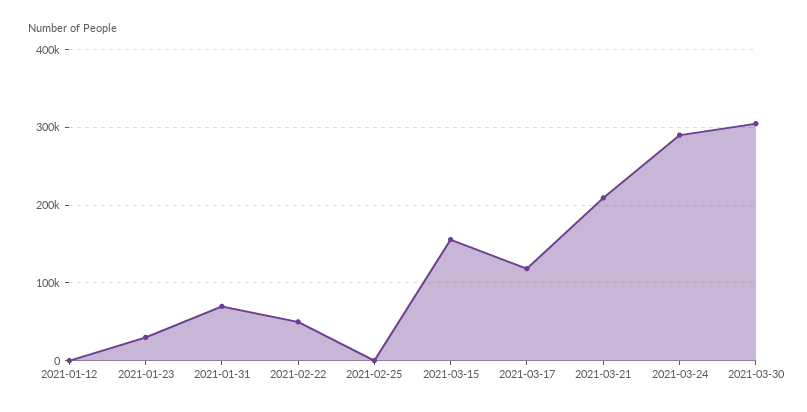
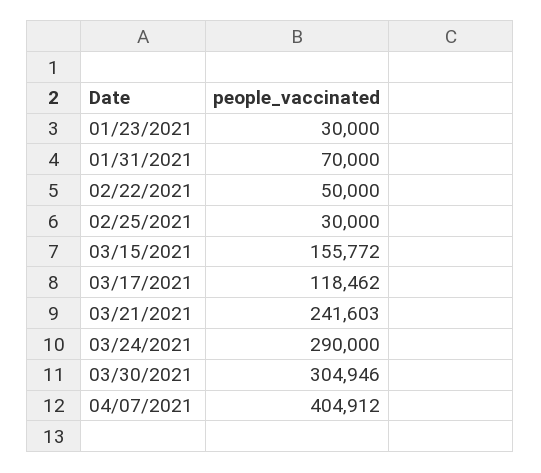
2021-01-12: 0 -> none
2021-02-25: 0 -> 30000
2021-03-21: 210000 -> 241603
04/07/2021: none -> 404912

